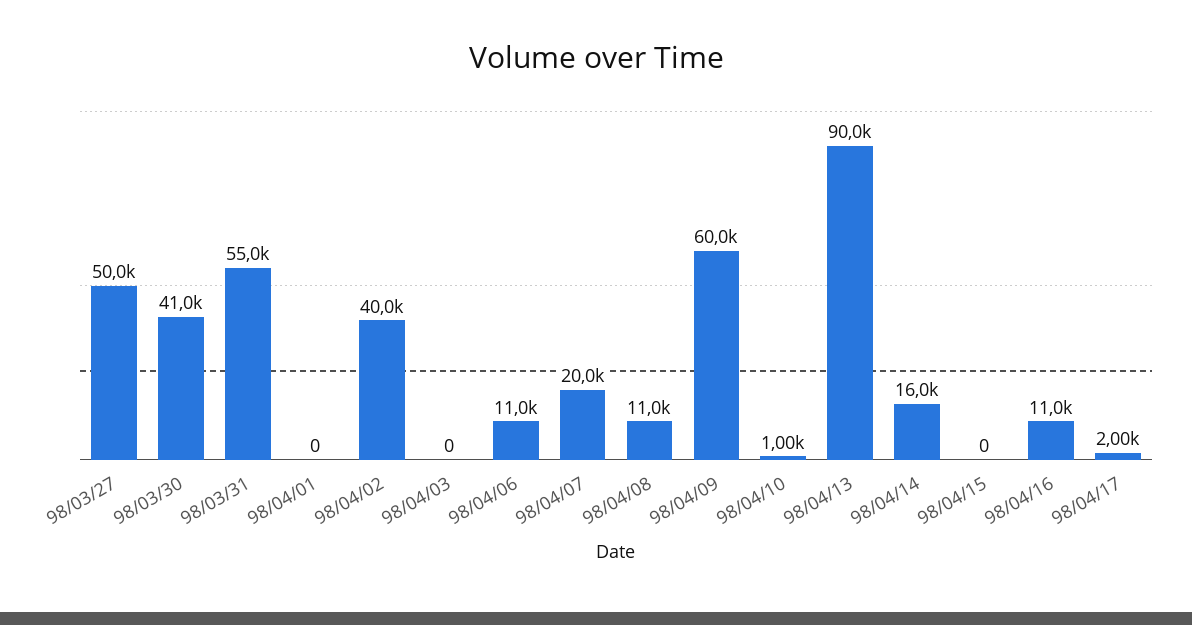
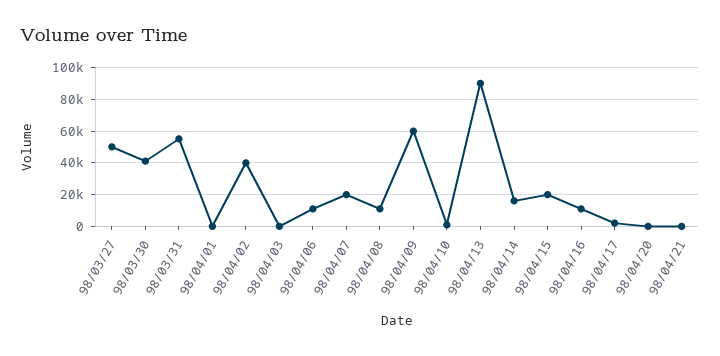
98/04/15: 0 -> 20000
98/04/20: none -> 0
98/04/21: none -> 0

